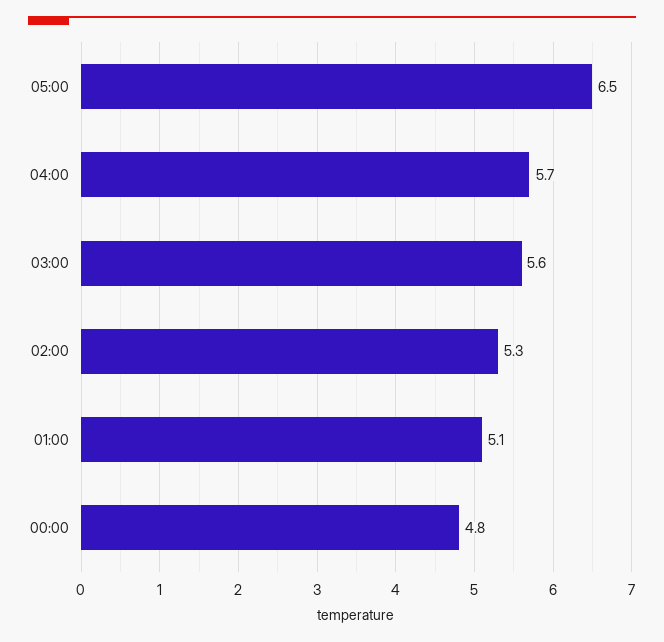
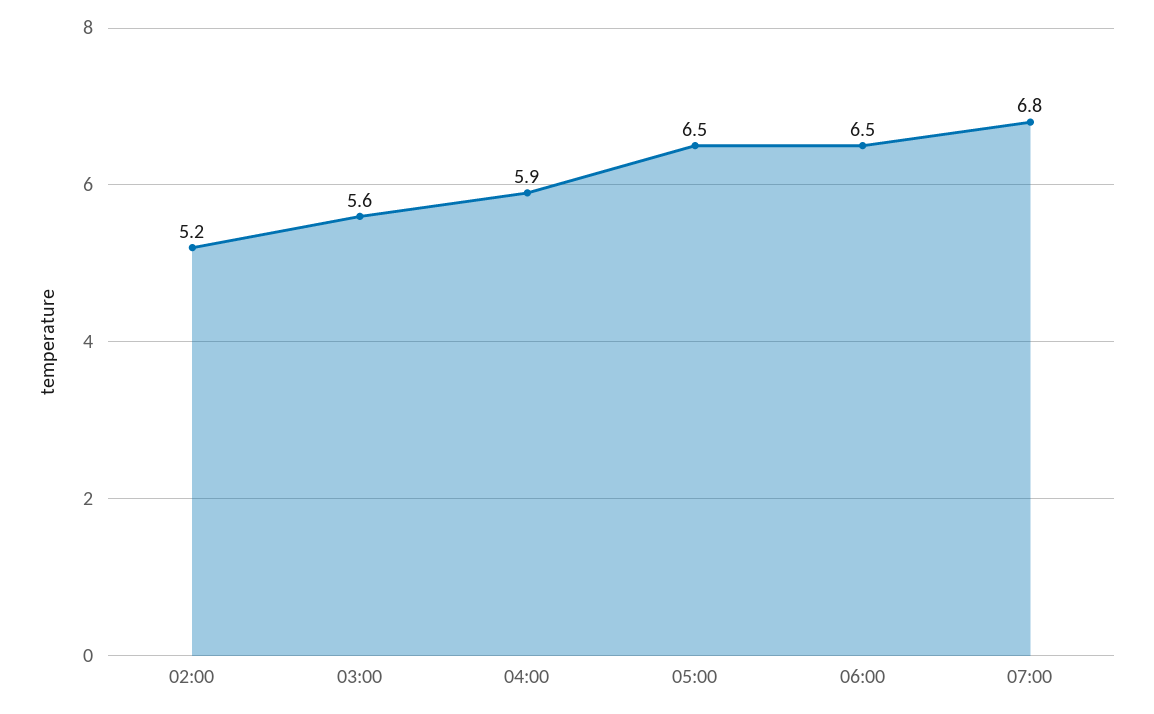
04:00: 5.7 -> 5.9
02:00: 5.3 -> 5.2
01:00: 5.1 -> none
00:00: 4.8 -> none
06:00: none -> 6.5
07:00: none -> 6.8

